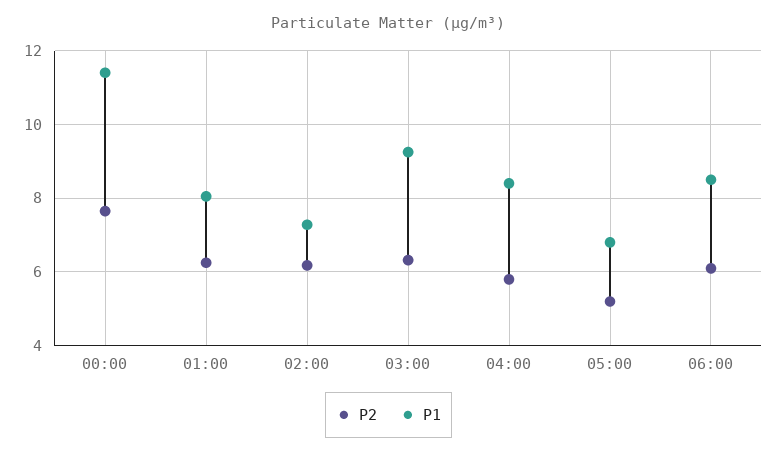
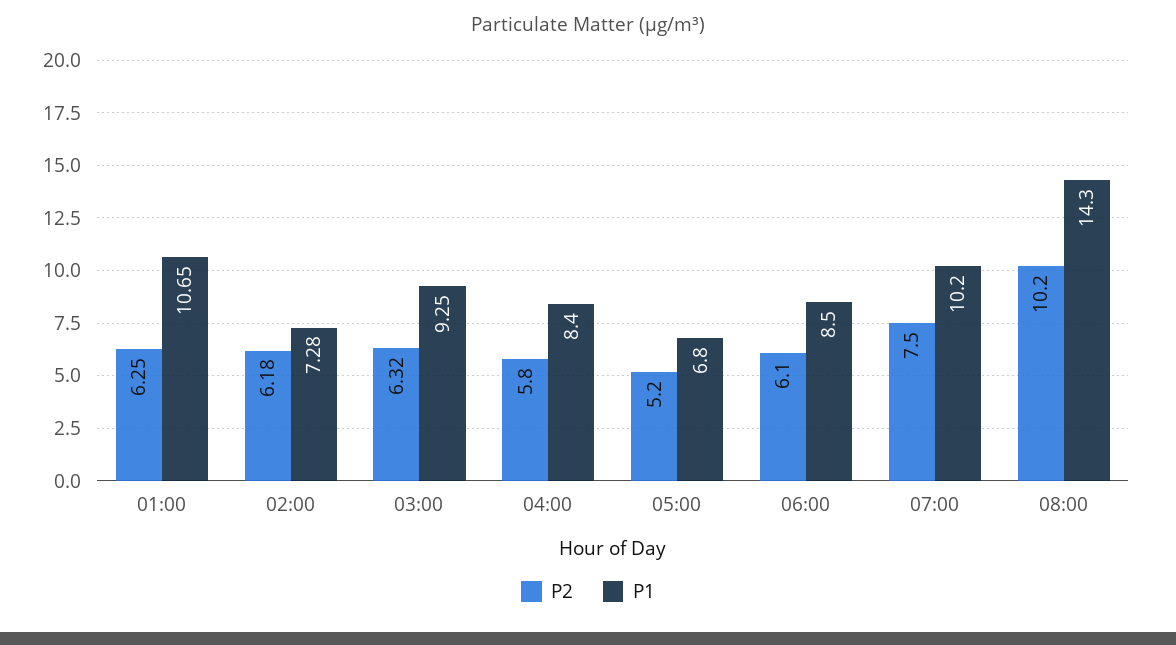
P2, 00:00: 7.6 -> none
P1, 00:00: 11.4 -> none
P1, 01:00: 8 -> 10.65
P2, 07:00: none -> 7.5
P1, 07:00: none -> 10.2
P2, 08:00: none -> 10.2
P1, 08:00: none -> 14.3

